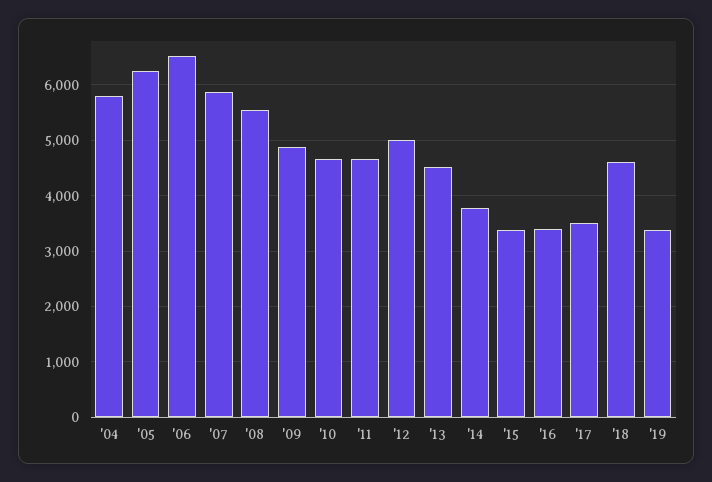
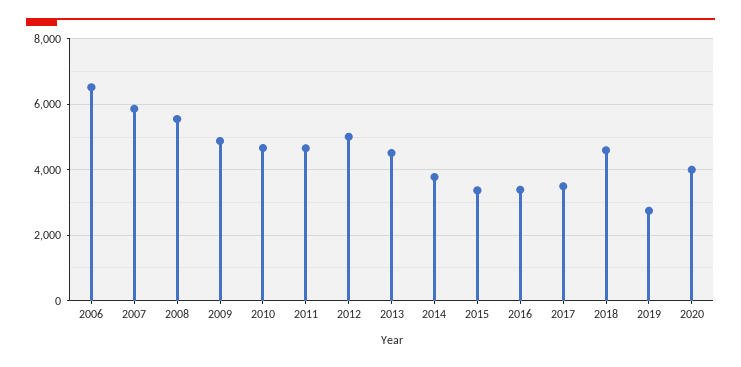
'04: 5800 -> none
'05: 6200 -> none
'19: 3400 -> 2800
2020: none -> 4000

